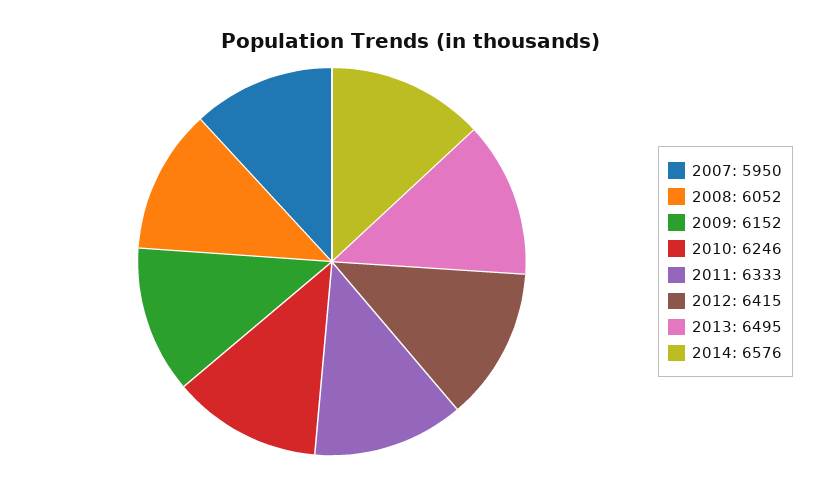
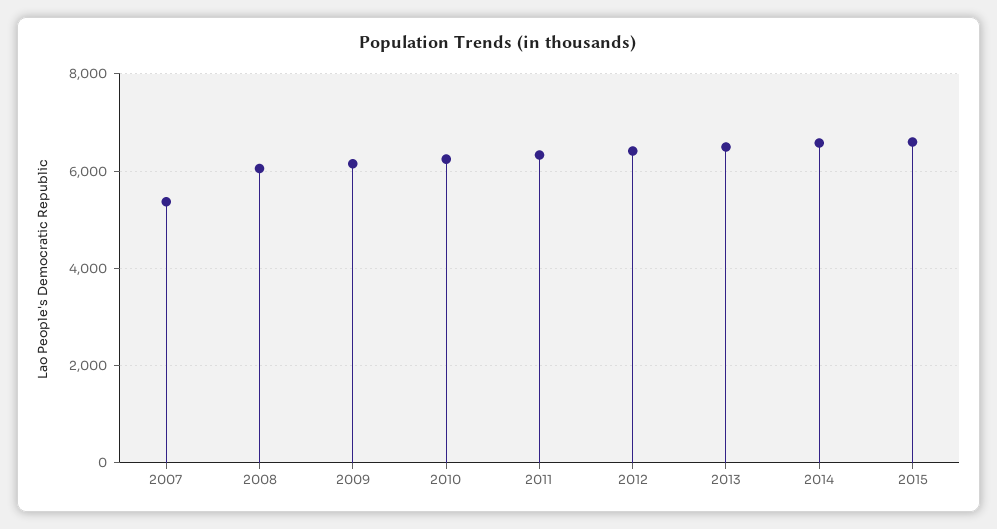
2007: 5950 -> 5400
2015: none -> 6600

